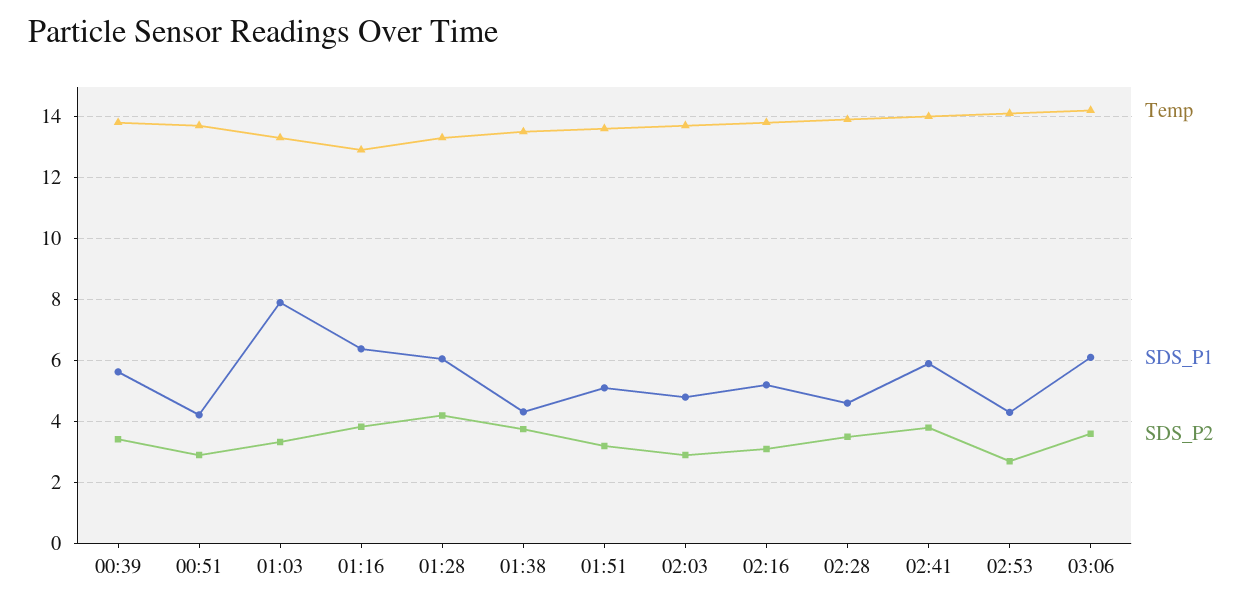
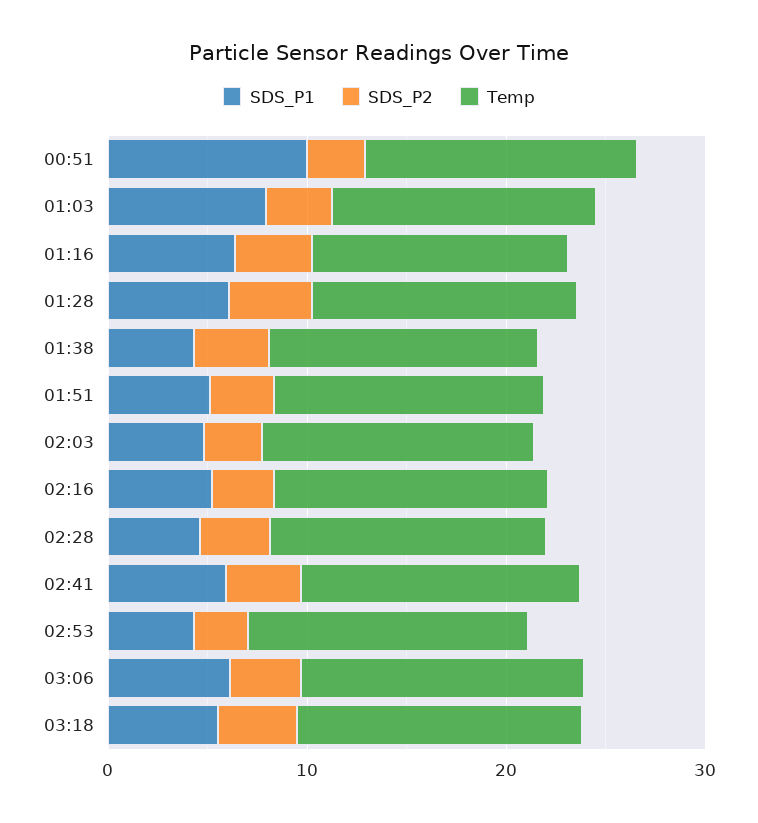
Temp, 00:39: 13.8 -> none
SDS_P1, 00:39: 5.6 -> none
SDS_P2, 00:39: 3.4 -> none
SDS_P1, 00:51: 4.2 -> 10
SDS_P1, 03:18: none -> 6
SDS_P2, 03:18: none -> 4
Temp, 03:18: none -> 14

